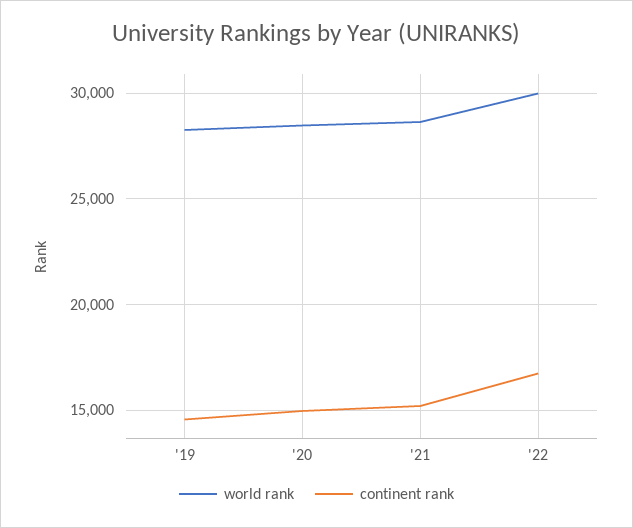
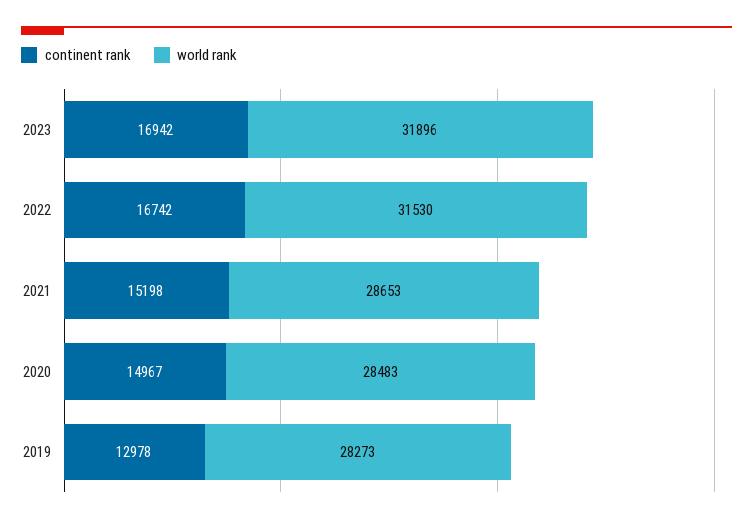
continent rank, '19: 14500 -> 12978
world rank, '22: 30000 -> 31530
continent rank, 2023: none -> 16942
world rank, 2023: none -> 31896

